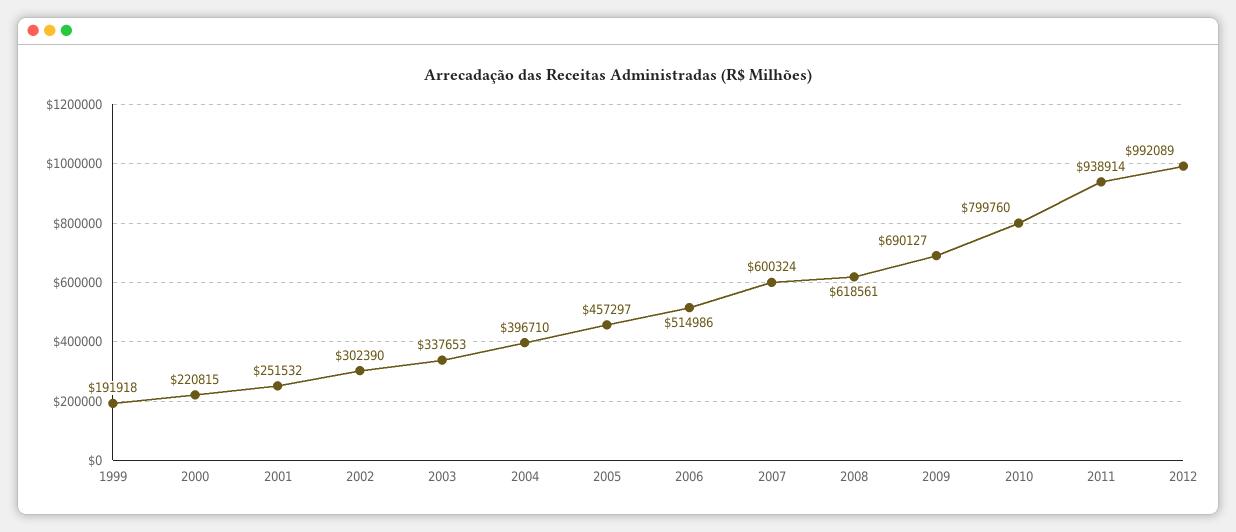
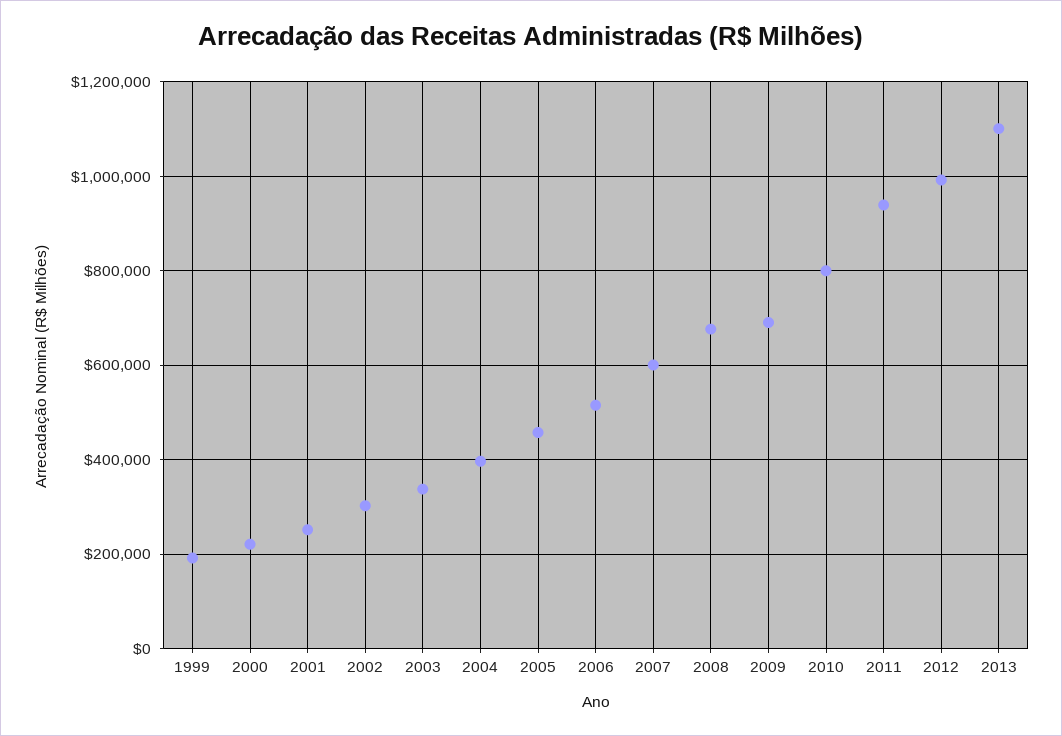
2008: 618561 -> 680000
2013: none -> 1100000

